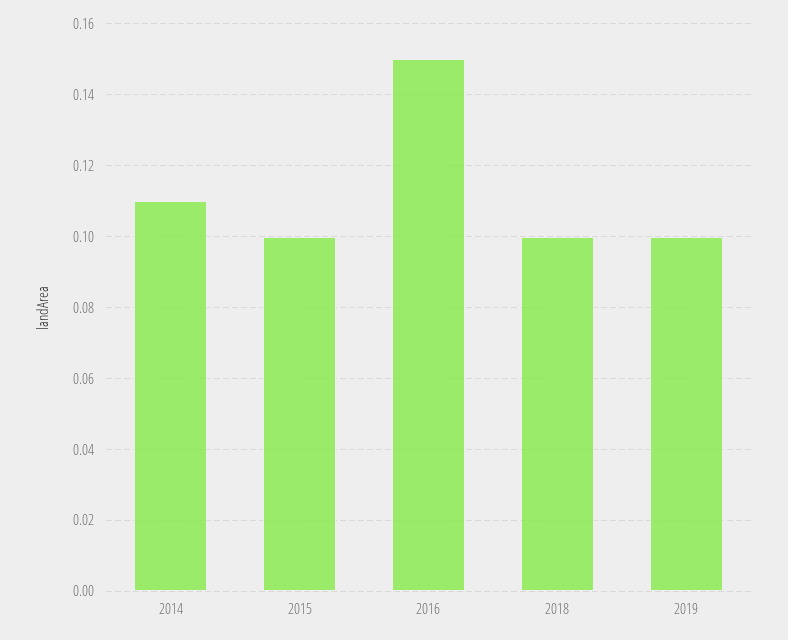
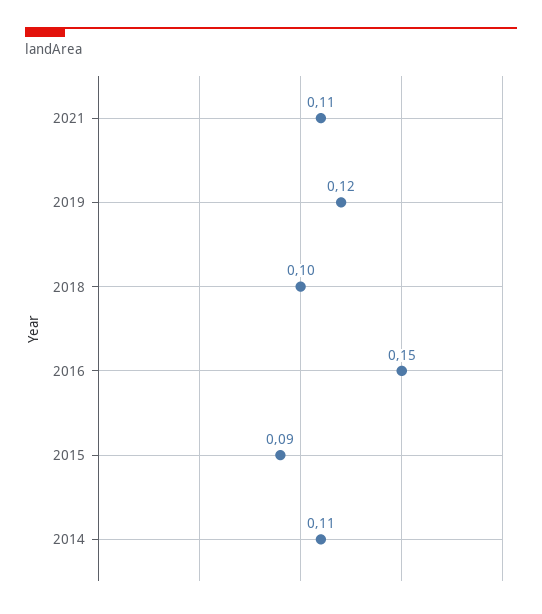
2015: 0.1 -> 0.09
2019: 0.1 -> 0.12
2021: none -> 0.11

